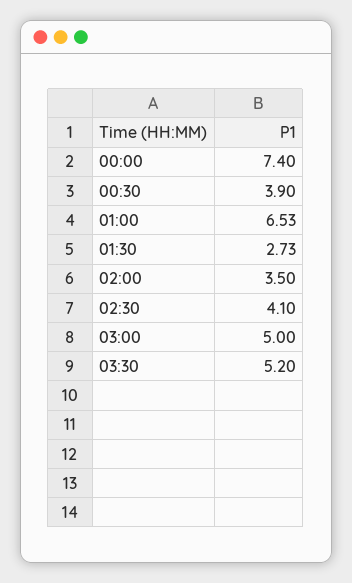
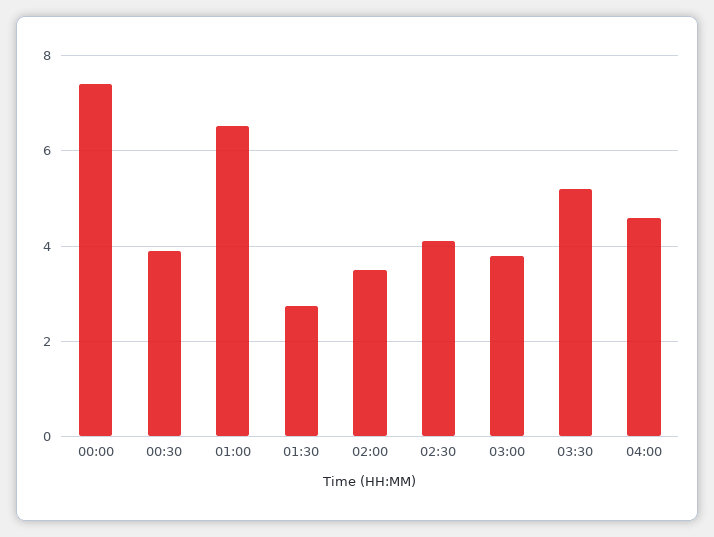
03:00: 5 -> 3.8
04:00: none -> 4.6

